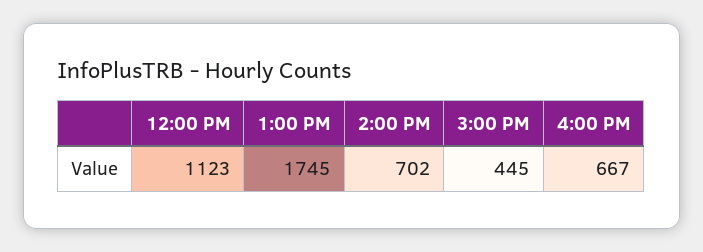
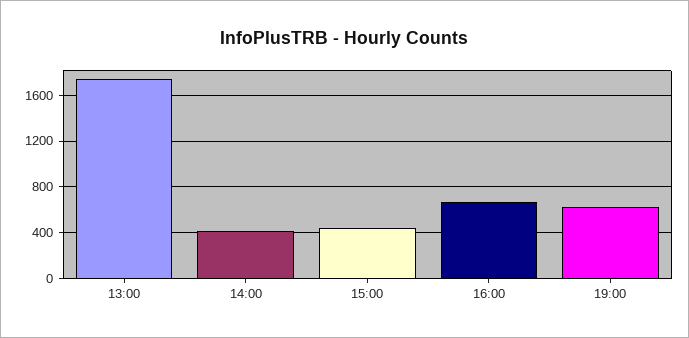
12:00 PM: 1123 -> none
2:00 PM: 702 -> 400
19:00: none -> 600

